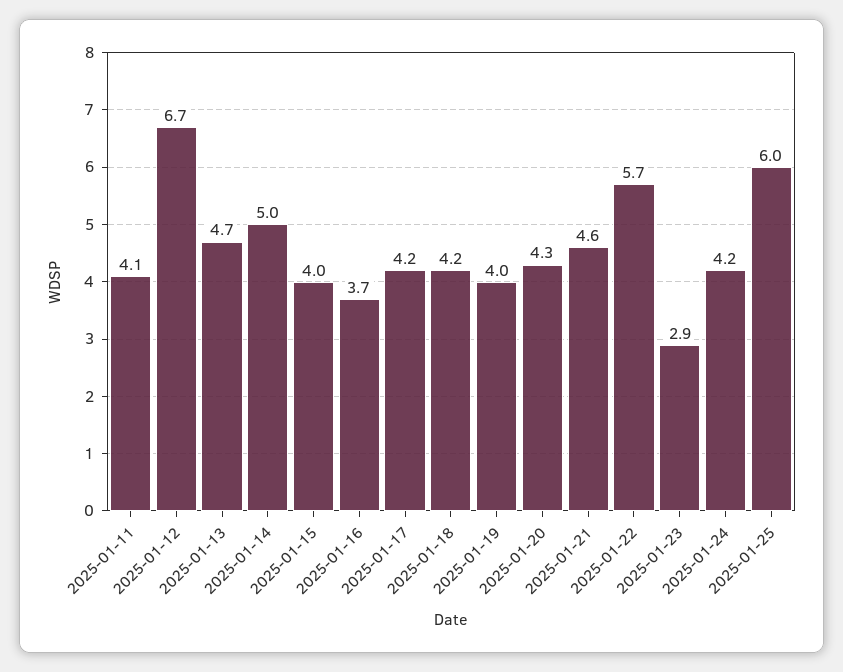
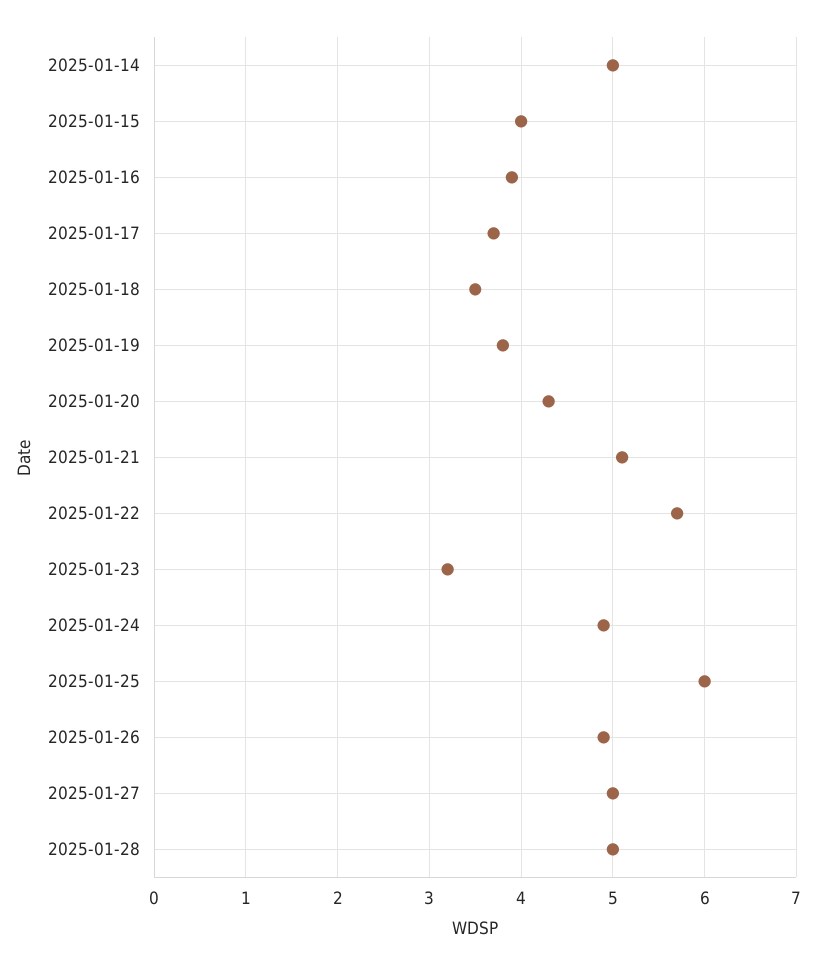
2025-01-11: 4.1 -> none
2025-01-12: 6.7 -> none
2025-01-13: 4.7 -> none
2025-01-16: 3.7 -> 3.9
2025-01-17: 4.2 -> 3.7
2025-01-18: 4.2 -> 3.5
2025-01-19: 4 -> 3.8
2025-01-21: 4.6 -> 5.1
2025-01-23: 2.9 -> 3.2
2025-01-24: 4.2 -> 4.9
2025-01-26: none -> 4.9
2025-01-27: none -> 5
2025-01-28: none -> 5

